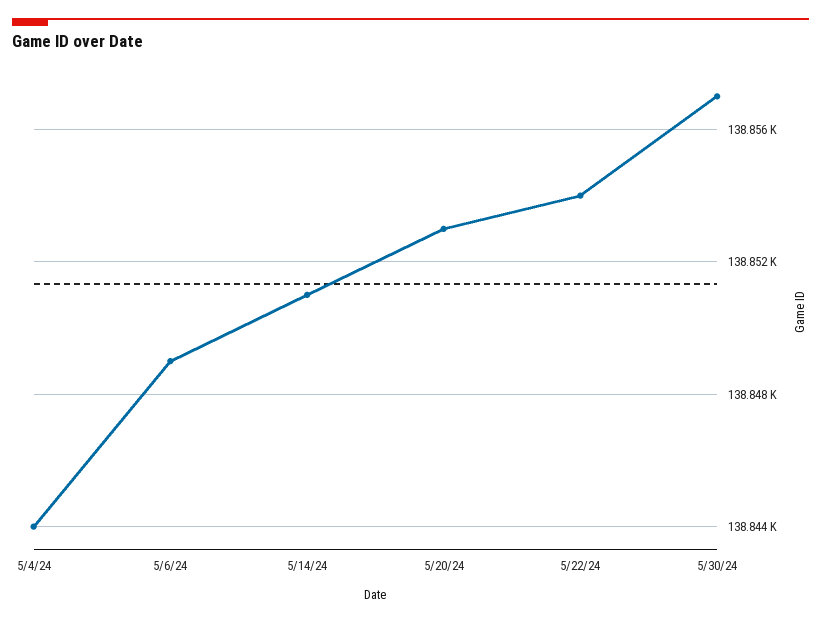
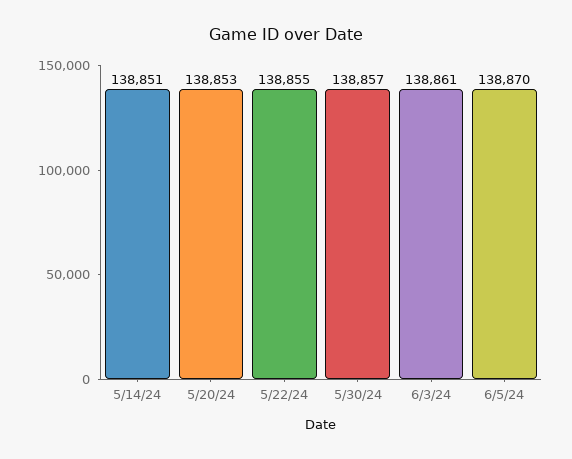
5/4/24: 138844 -> none
5/6/24: 138849 -> none
5/22/24: 138854 -> 138855
6/3/24: none -> 138861
6/5/24: none -> 138870

